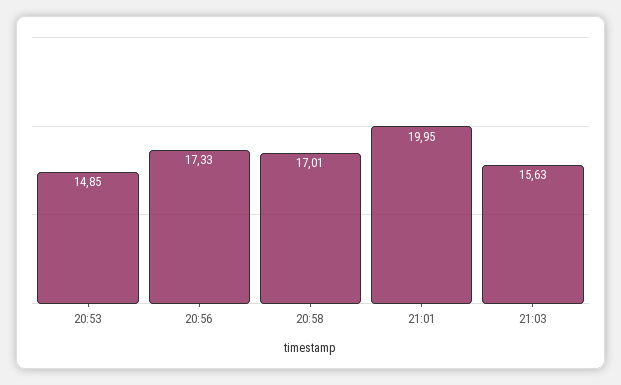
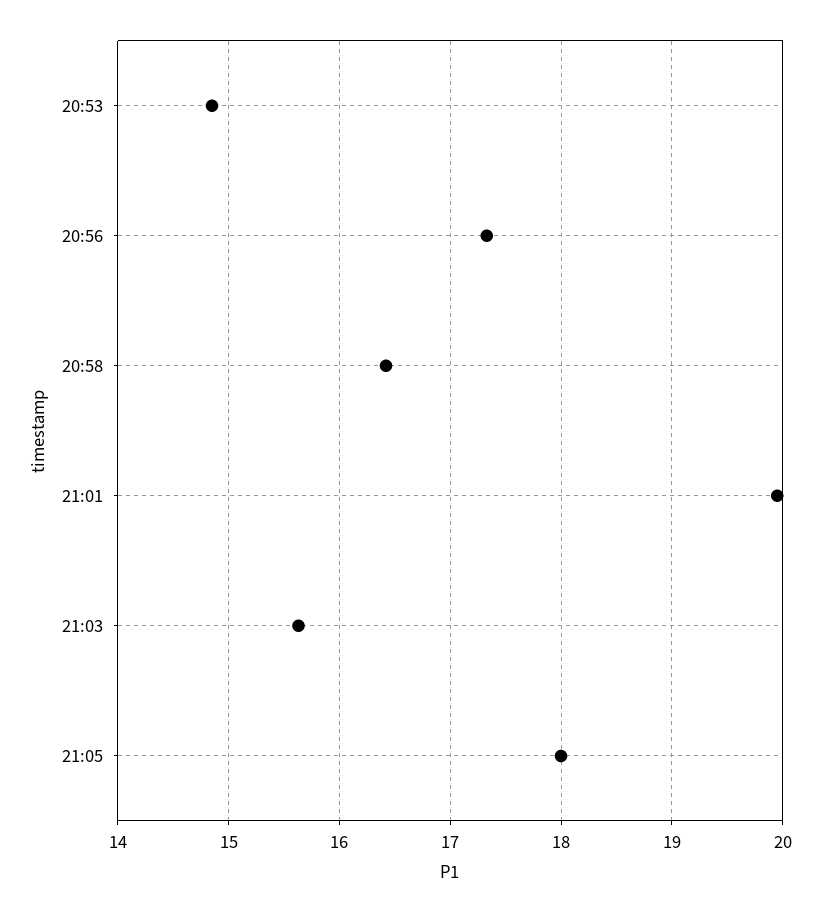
20:58: 17.01 -> 16.4
21:05: none -> 18

